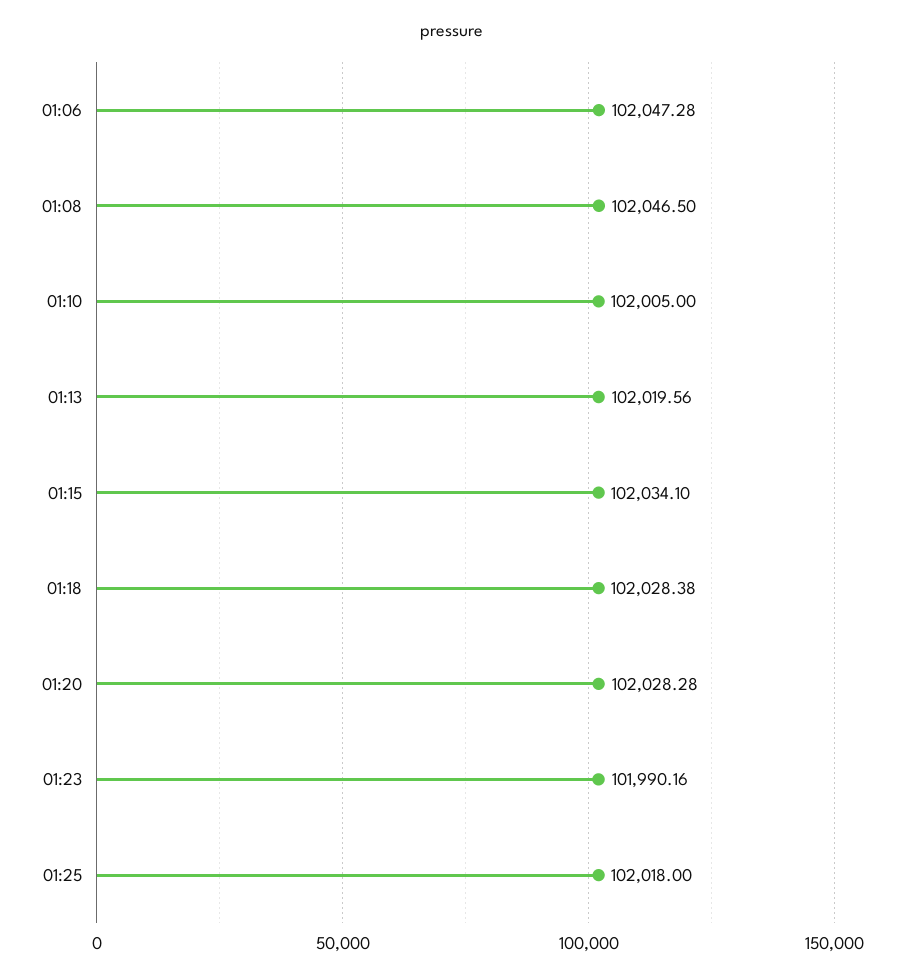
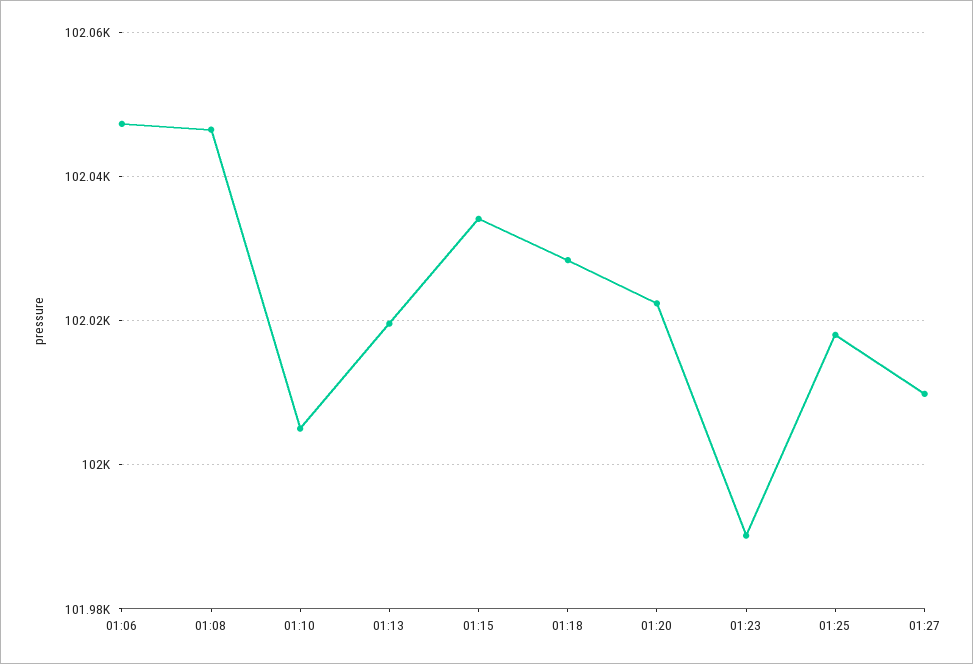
01:20: 102028.28 -> 102022
01:27: none -> 102010

